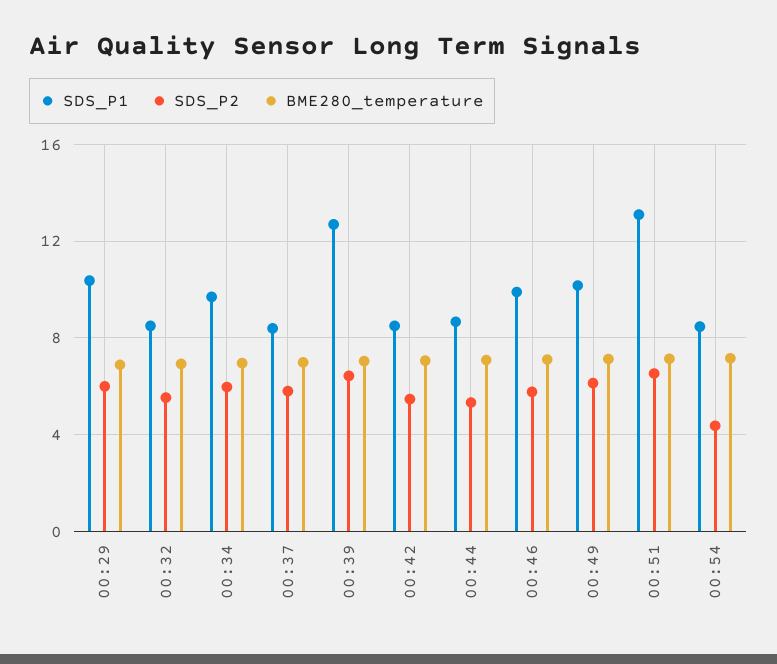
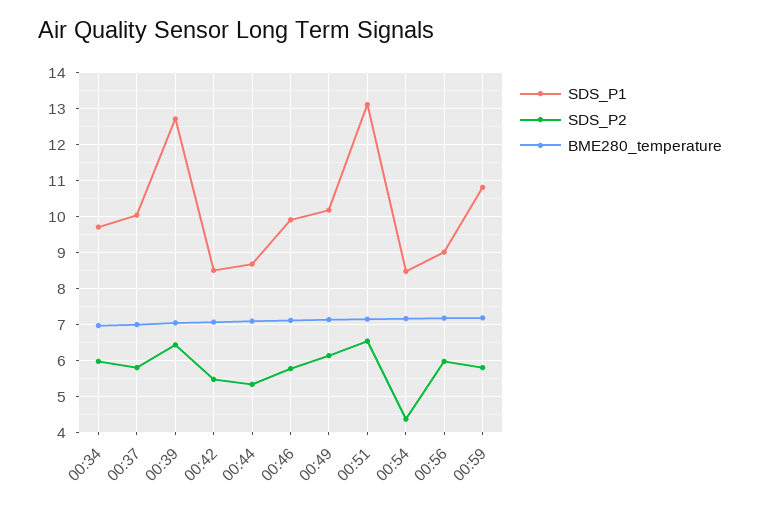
SDS_P1, 00:29: 10.5 -> none
SDS_P2, 00:29: 6 -> none
BME280_temperature, 00:29: 7 -> none
SDS_P1, 00:32: 8.5 -> none
SDS_P2, 00:32: 5.5 -> none
BME280_temperature, 00:32: 7 -> none
SDS_P1, 00:37: 8.5 -> 10
SDS_P1, 00:56: none -> 9
SDS_P2, 00:56: none -> 6
BME280_temperature, 00:56: none -> 7.2
SDS_P1, 00:59: none -> 10.8
SDS_P2, 00:59: none -> 5.8
BME280_temperature, 00:59: none -> 7.2

